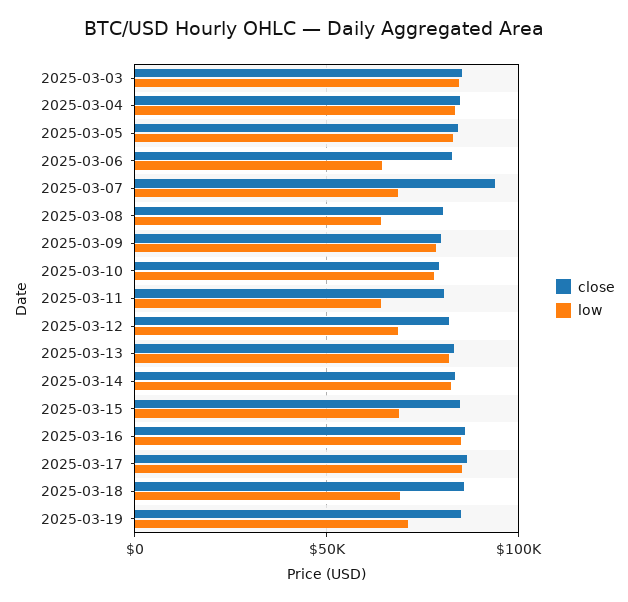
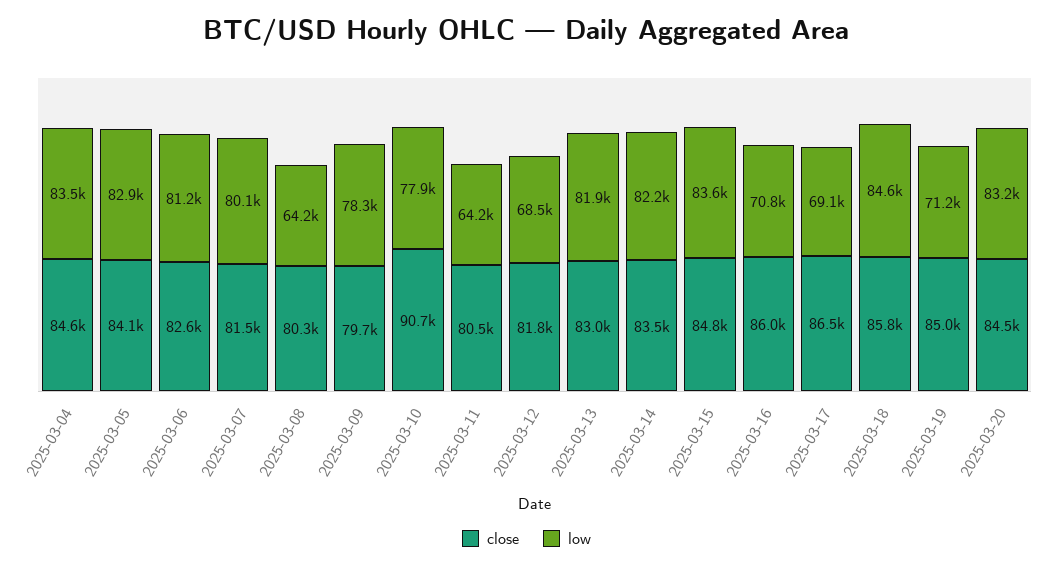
close, 2025-03-03: 85000 -> none
low, 2025-03-03: 85000 -> none
low, 2025-03-06: 65000 -> 81200
close, 2025-03-07: 95000 -> 81500
low, 2025-03-07: 70000 -> 80100
close, 2025-03-10: 80000 -> 90700
low, 2025-03-15: 70000 -> 83600
low, 2025-03-16: 85000 -> 70800
low, 2025-03-17: 85000 -> 69100
low, 2025-03-18: 70000 -> 84600
close, 2025-03-20: none -> 84500
low, 2025-03-20: none -> 83200

